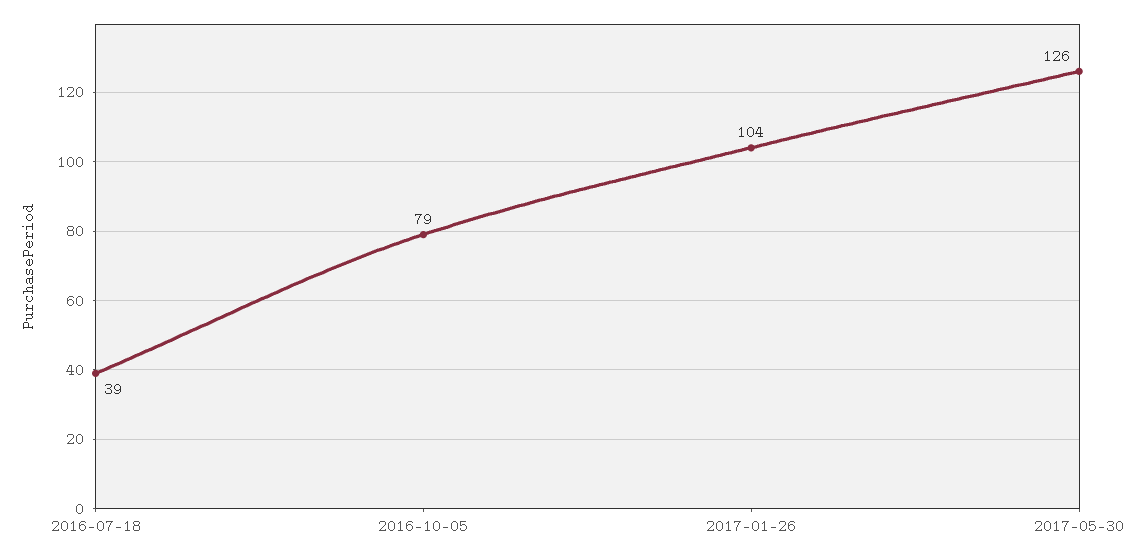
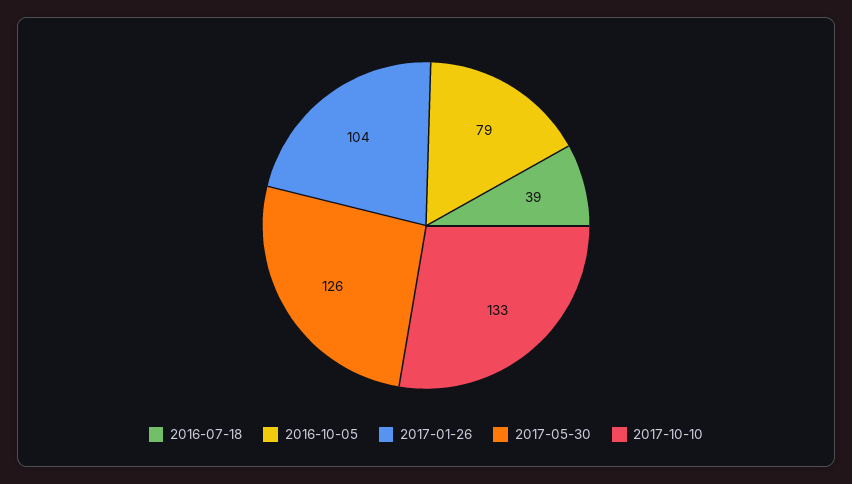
2017-10-10: none -> 133

